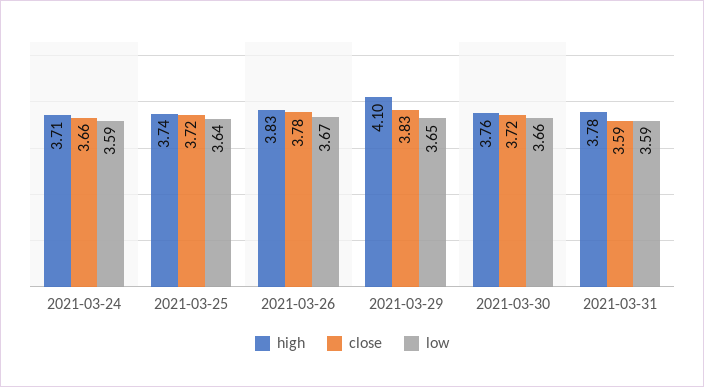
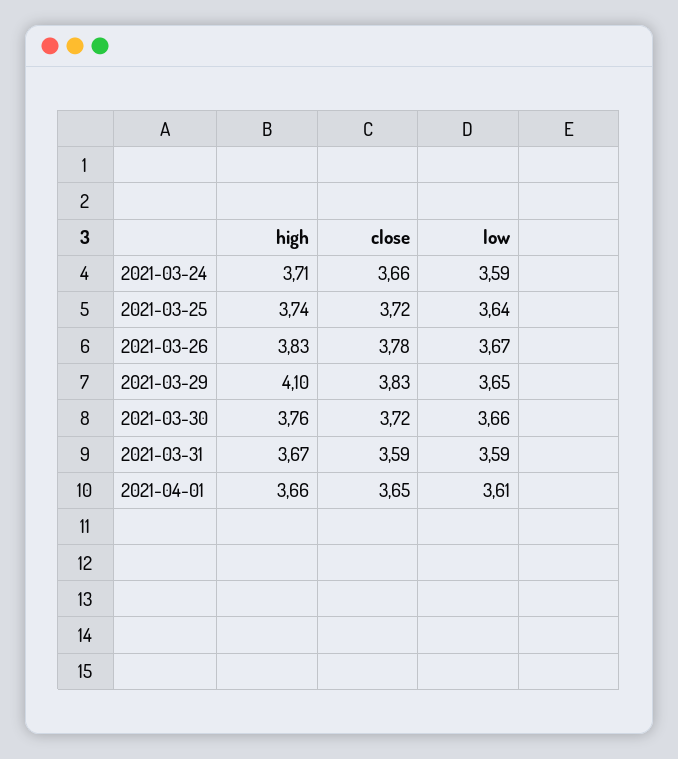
high, 2021-03-31: 3.78 -> 3.67
high, 2021-04-01: none -> 3.66
close, 2021-04-01: none -> 3.65
low, 2021-04-01: none -> 3.61

